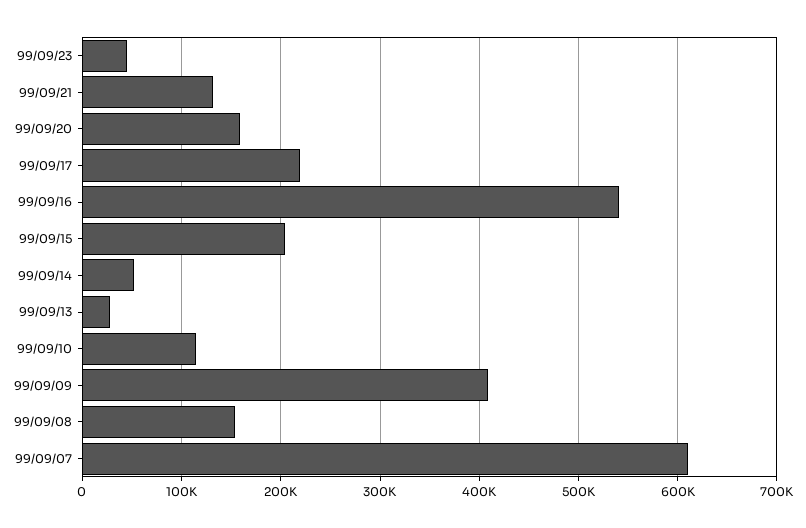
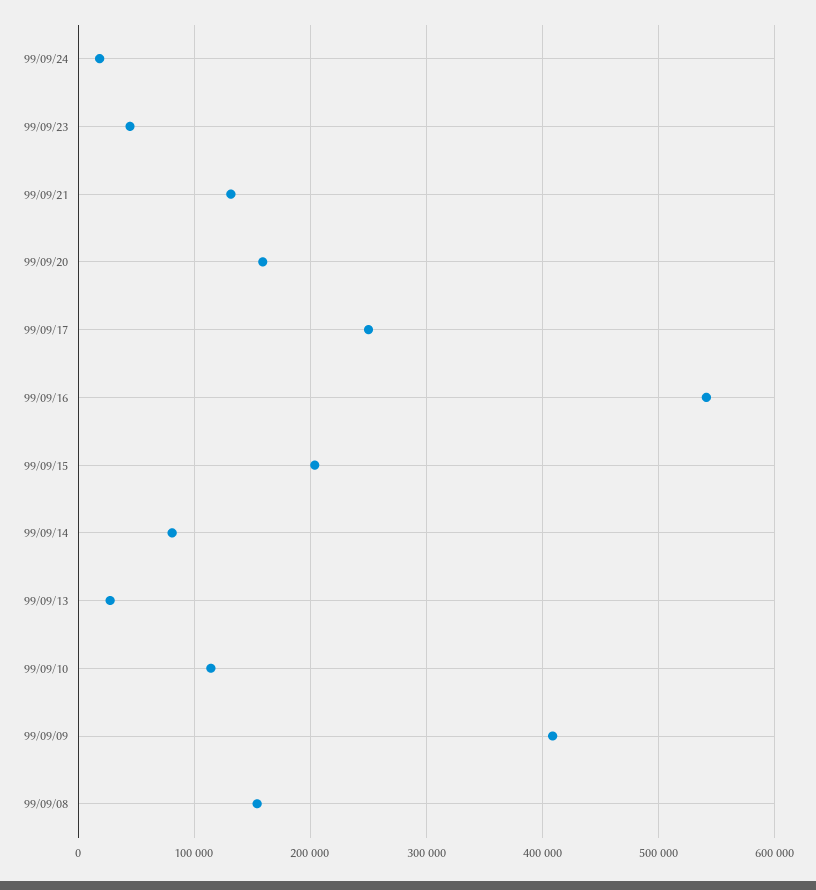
99/09/17: 220000 -> 250000
99/09/14: 50000 -> 80000
99/09/07: 610000 -> none
99/09/24: none -> 20000

